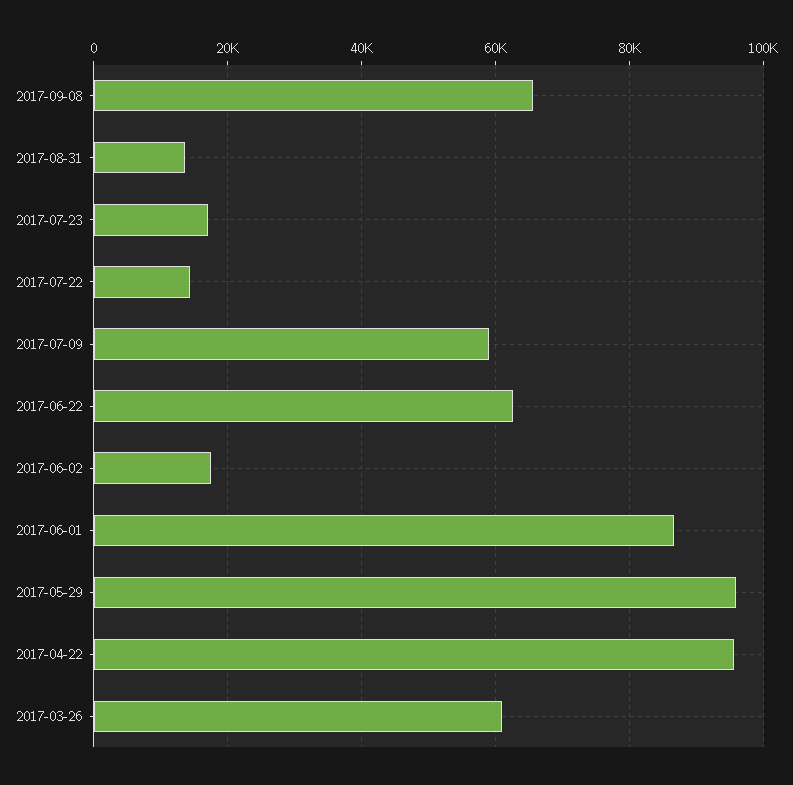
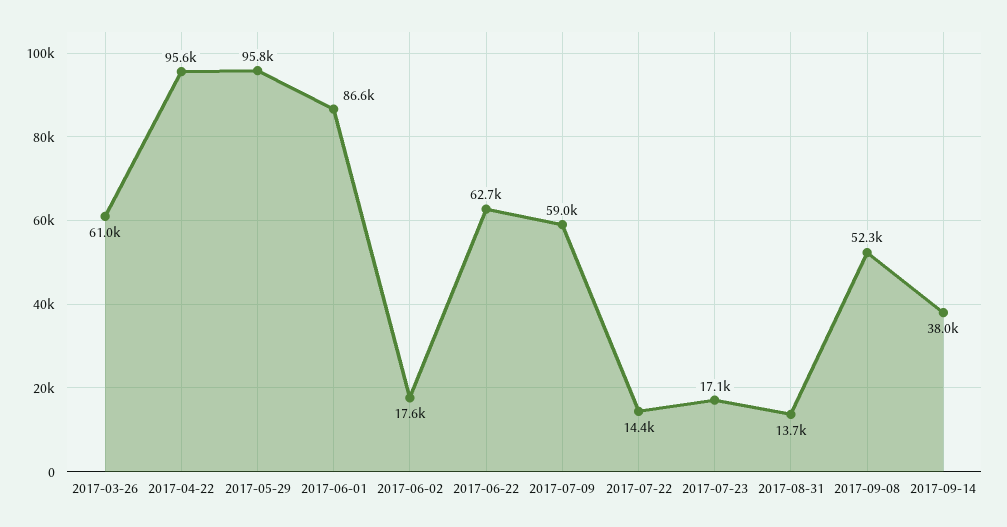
2017-09-08: 66000 -> 52300
2017-09-14: none -> 38000

